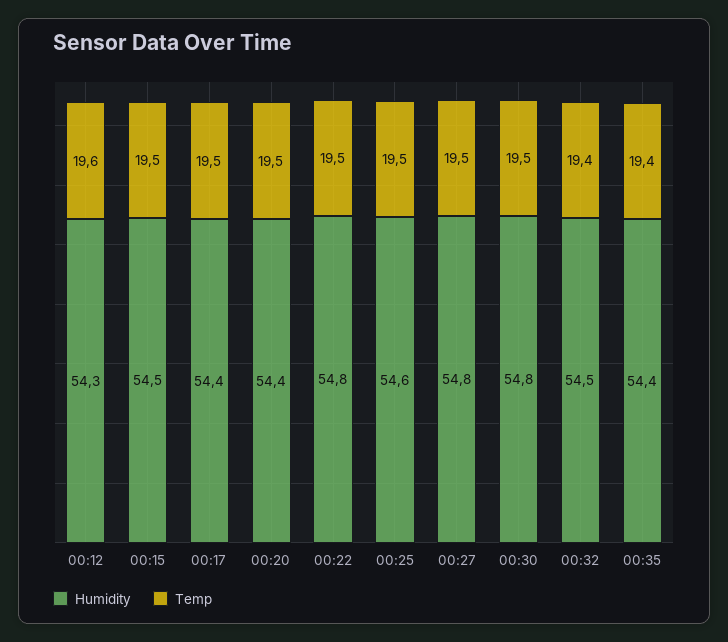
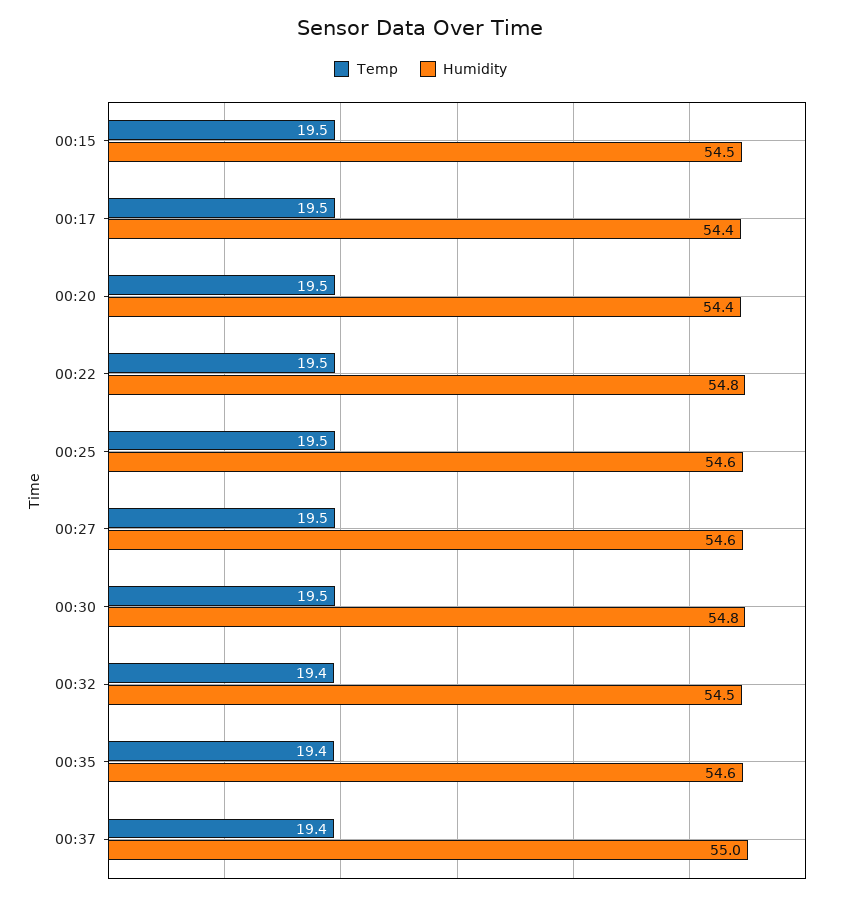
Humidity, 00:12: 54.3 -> none
Temp, 00:12: 19.6 -> none
Humidity, 00:27: 54.8 -> 54.6
Humidity, 00:35: 54.4 -> 54.6
Temp, 00:37: none -> 19.4
Humidity, 00:37: none -> 55

